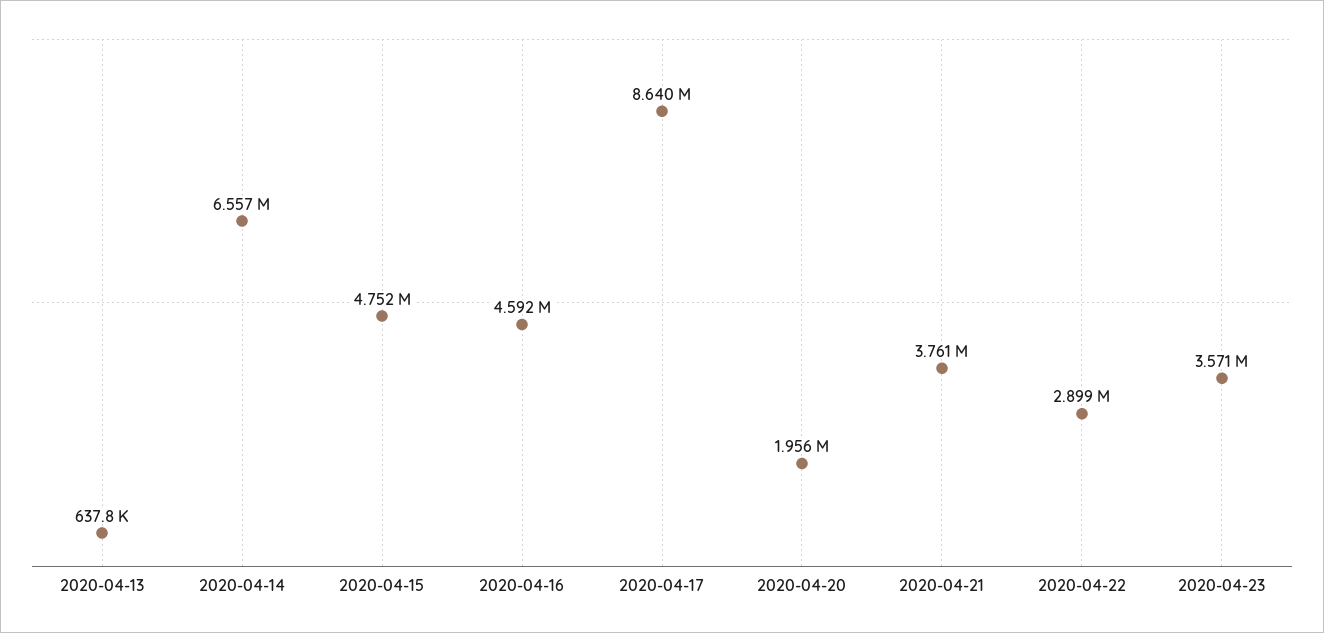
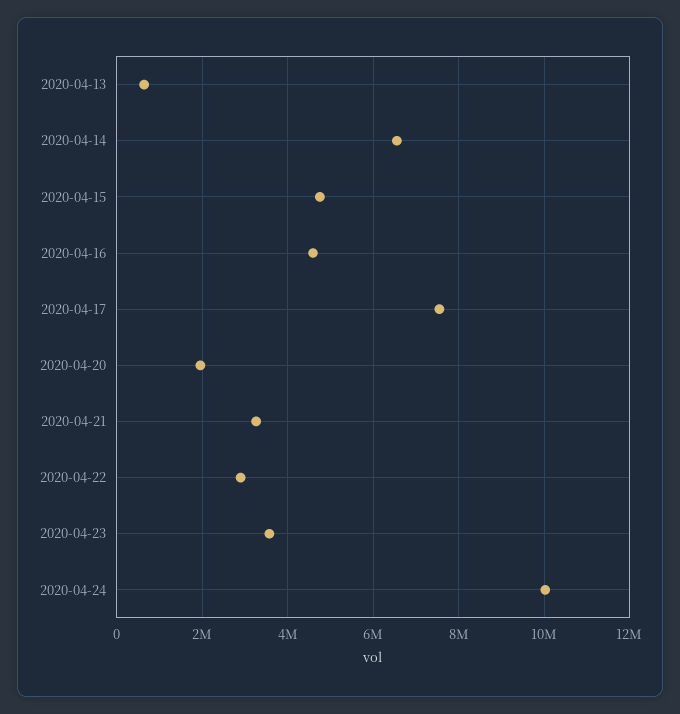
2020-04-17: 8640000 -> 7600000
2020-04-21: 3761000 -> 3200000
2020-04-24: none -> 10000000

